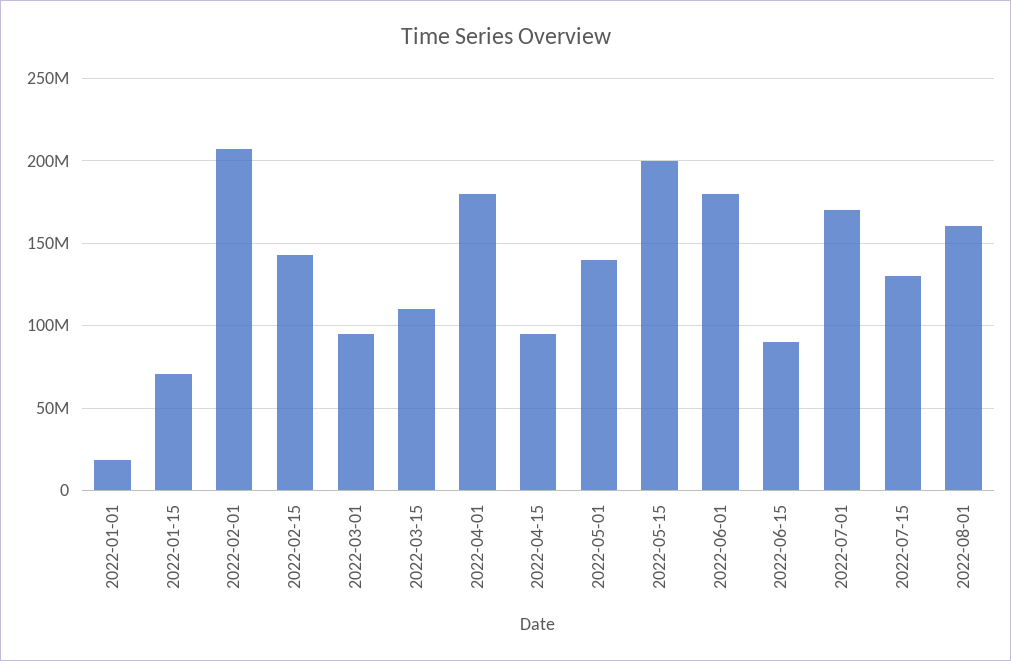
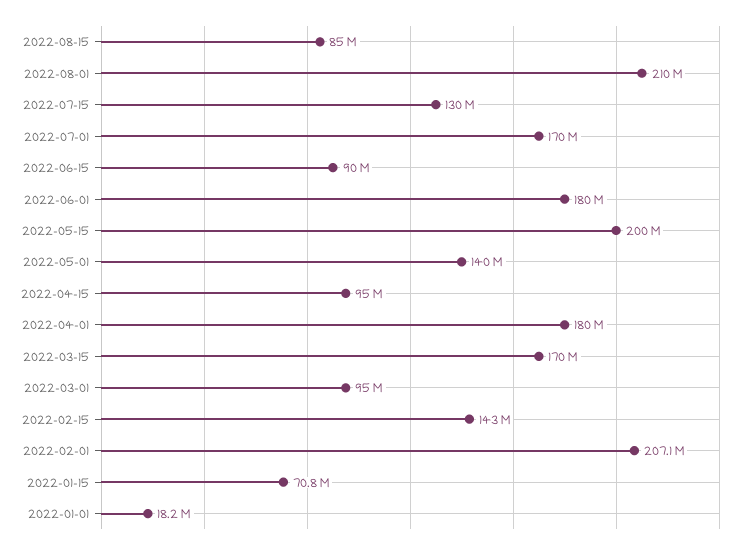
2022-03-15: 110000000 -> 170000000
2022-08-01: 160000000 -> 210000000
2022-08-15: none -> 85000000

